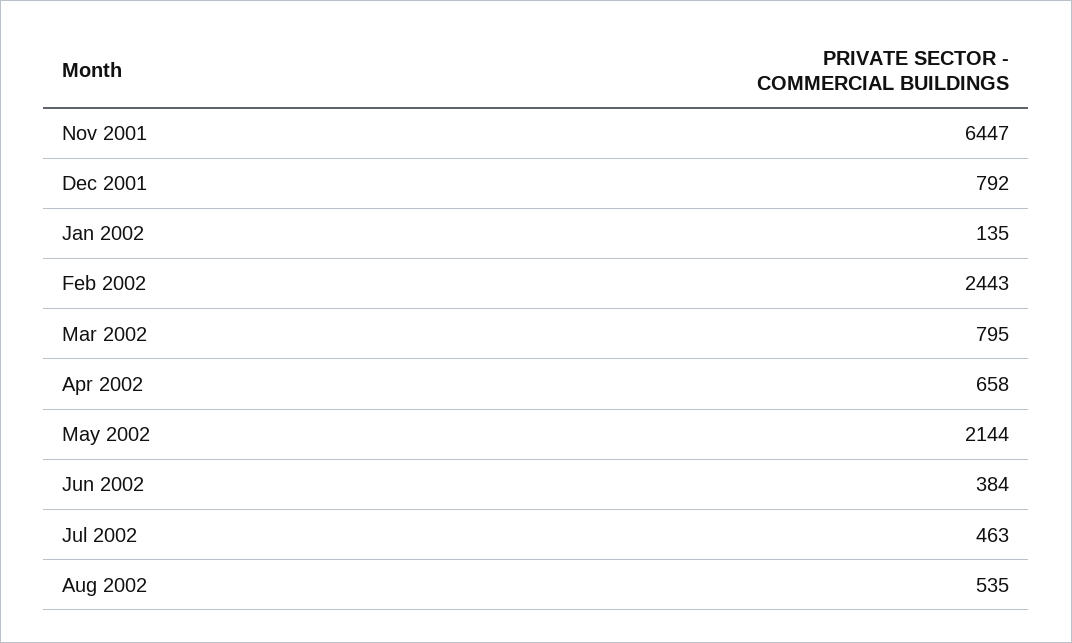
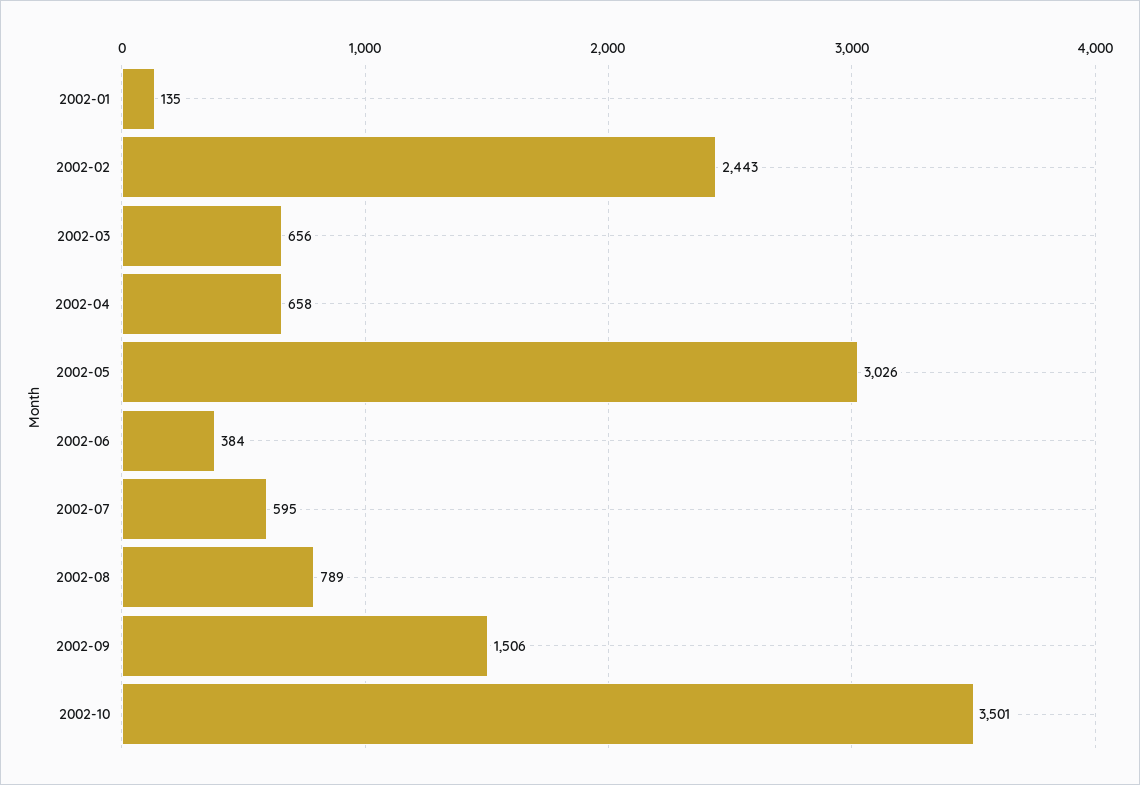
Nov 2001: 6447 -> none
Dec 2001: 792 -> none
Mar 2002: 795 -> 656
May 2002: 2144 -> 3026
Jul 2002: 463 -> 595
Aug 2002: 535 -> 789
2002-09: none -> 1506
2002-10: none -> 3501

